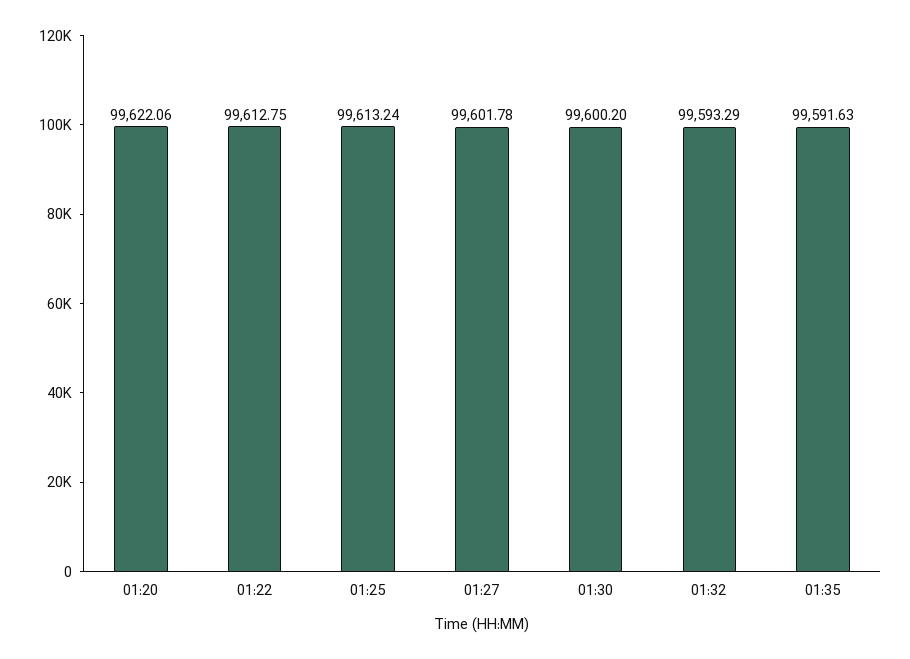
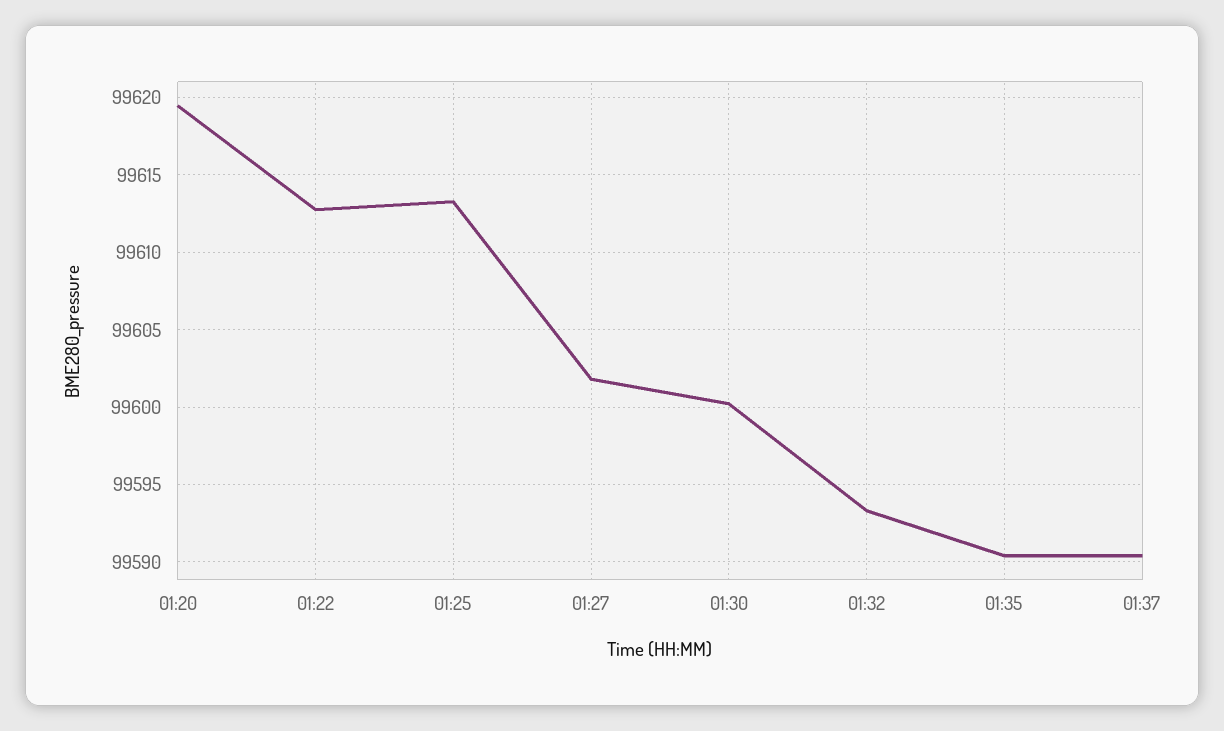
01:20: 99622.06 -> 99619.5
01:35: 99591.63 -> 99590.5
01:37: none -> 99590.5

